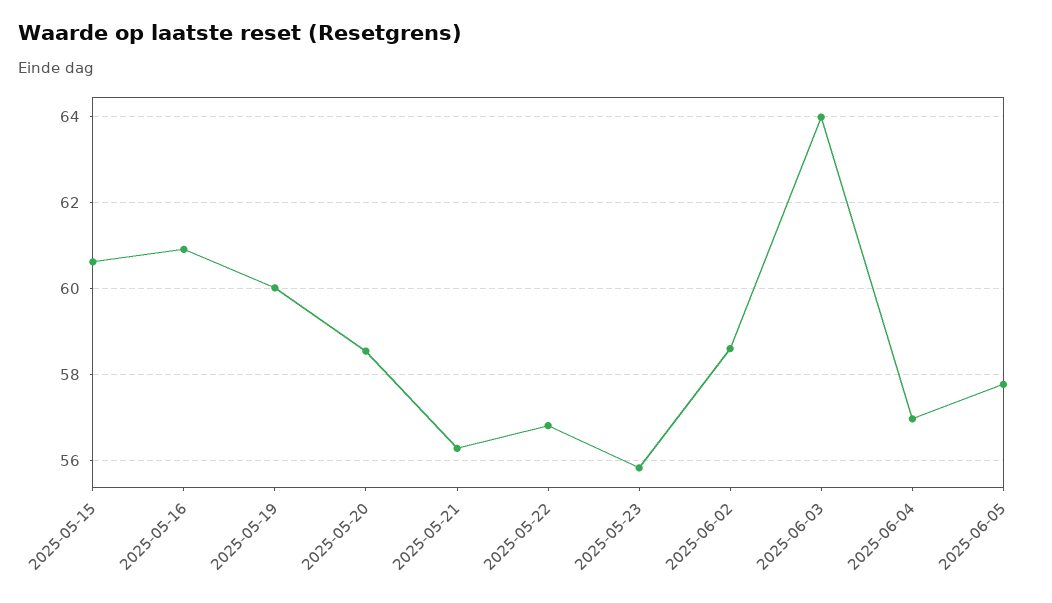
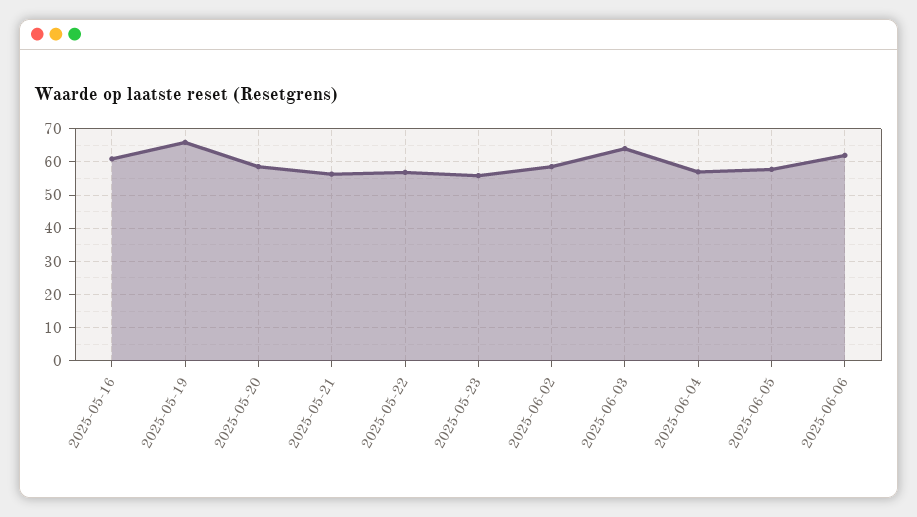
2025-05-15: 60.6 -> none
2025-05-19: 60 -> 66
2025-06-06: none -> 62

